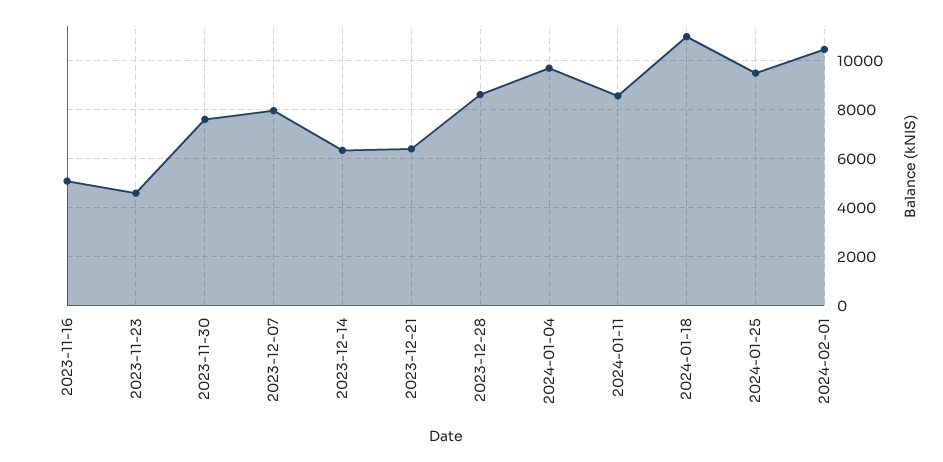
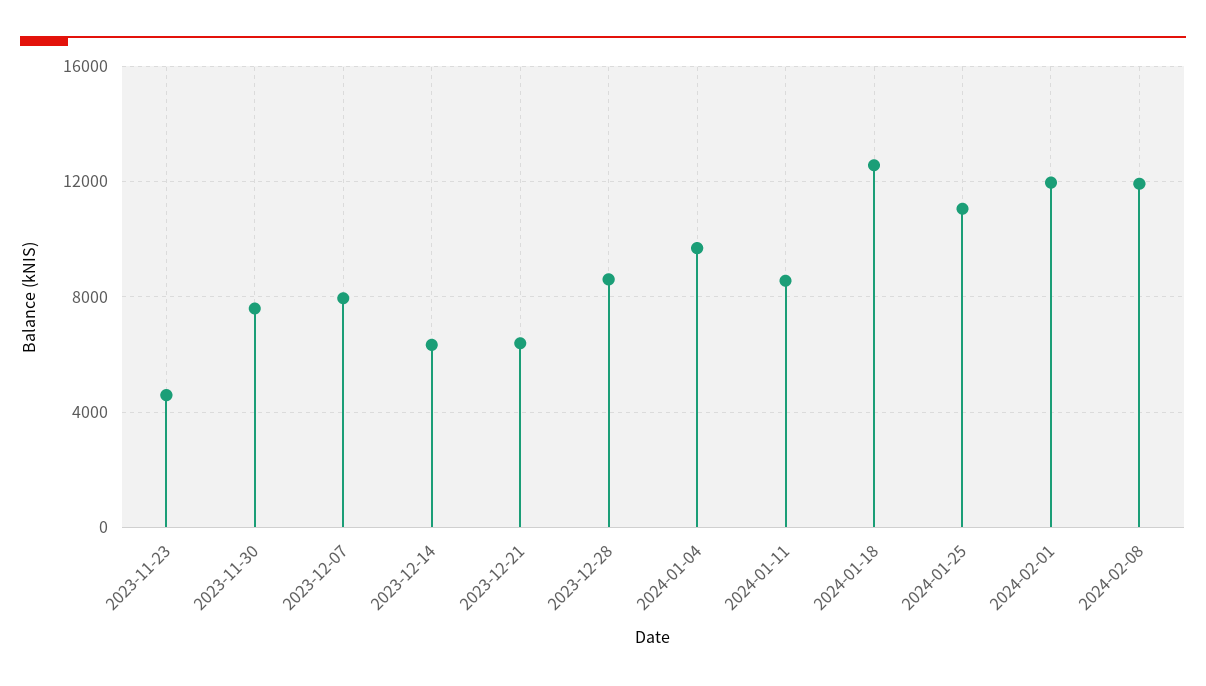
2023-11-16: 5000 -> none
2024-01-18: 11000 -> 12500
2024-01-25: 9500 -> 11000
2024-02-01: 10500 -> 12000
2024-02-08: none -> 12000

